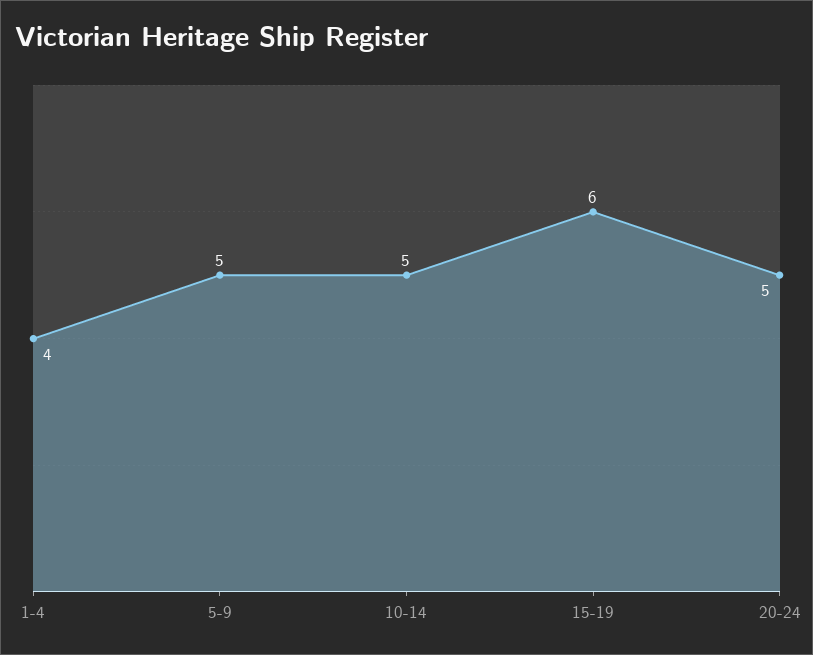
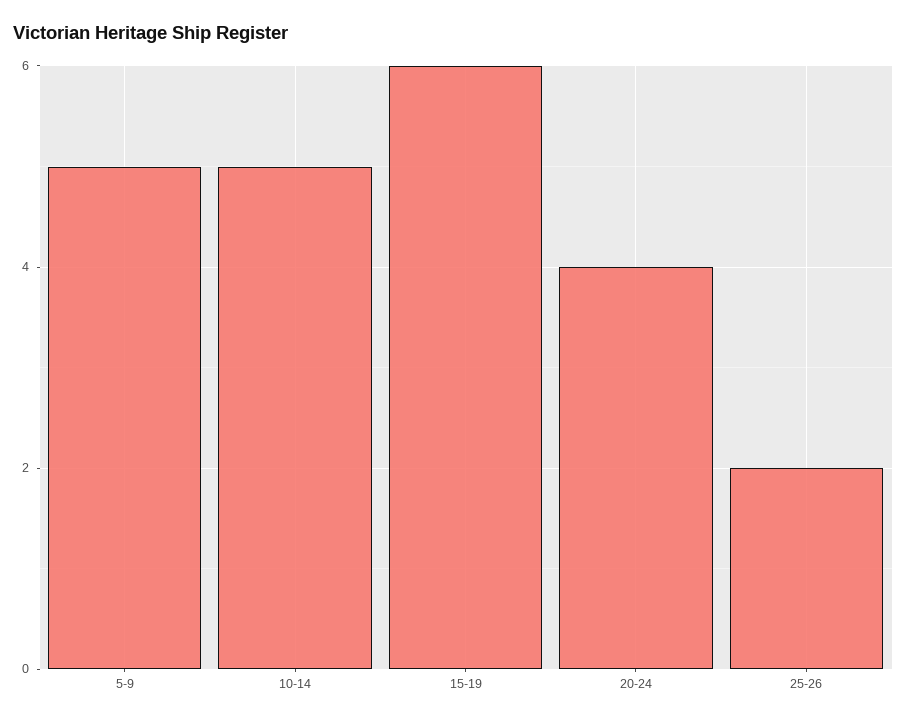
1-4: 4 -> none
20-24: 5 -> 4
25-26: none -> 2

